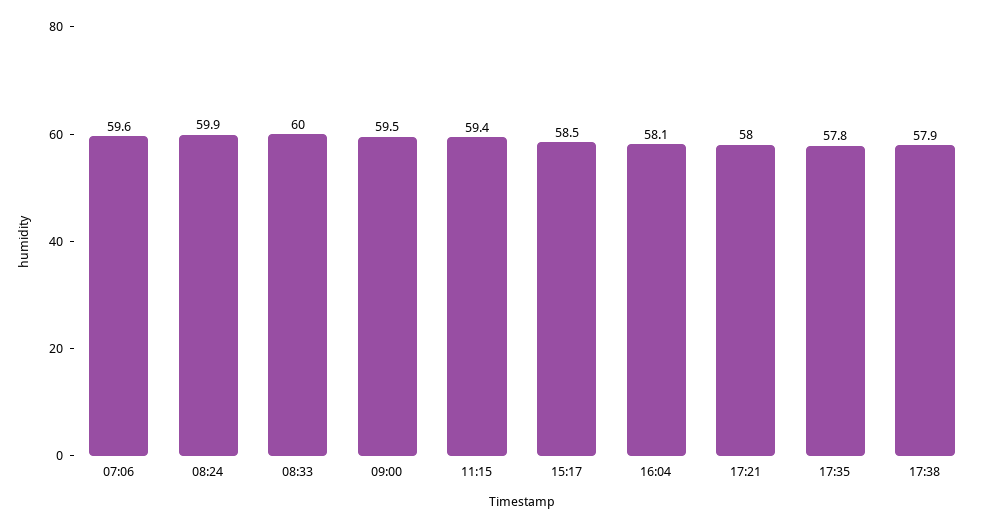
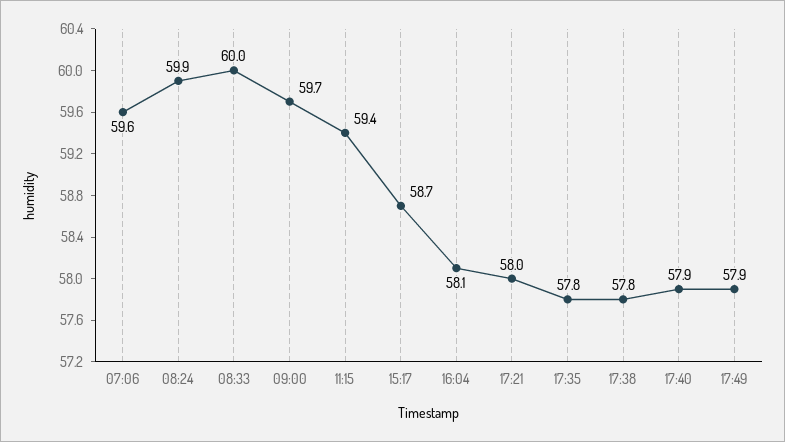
09:00: 59.5 -> 59.7
15:17: 58.5 -> 58.7
17:38: 57.9 -> 57.8
17:40: none -> 57.9
17:49: none -> 57.9

